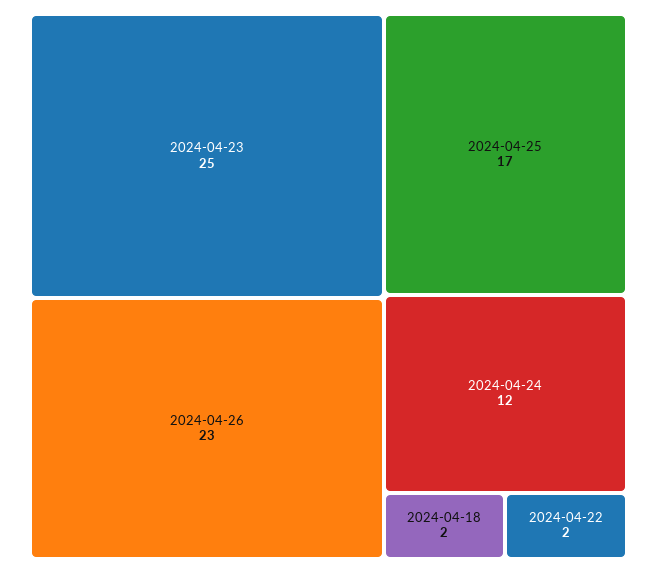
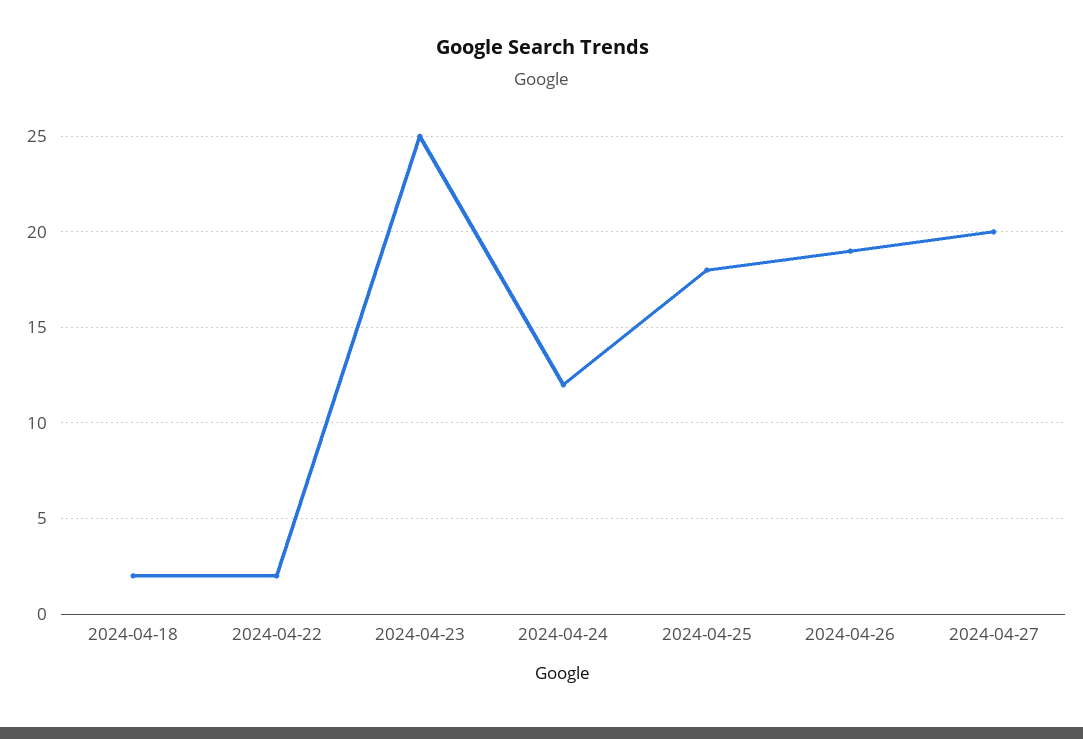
2024-04-26: 23 -> 19
2024-04-25: 17 -> 18
2024-04-27: none -> 20

